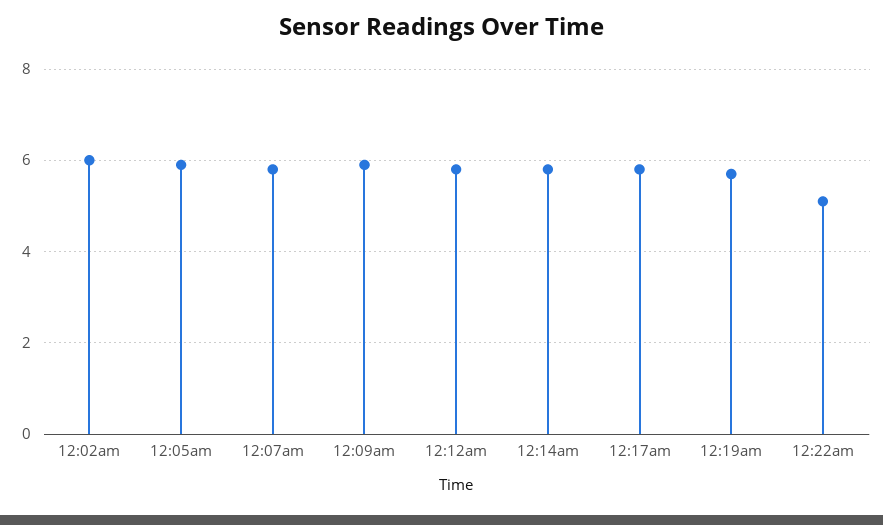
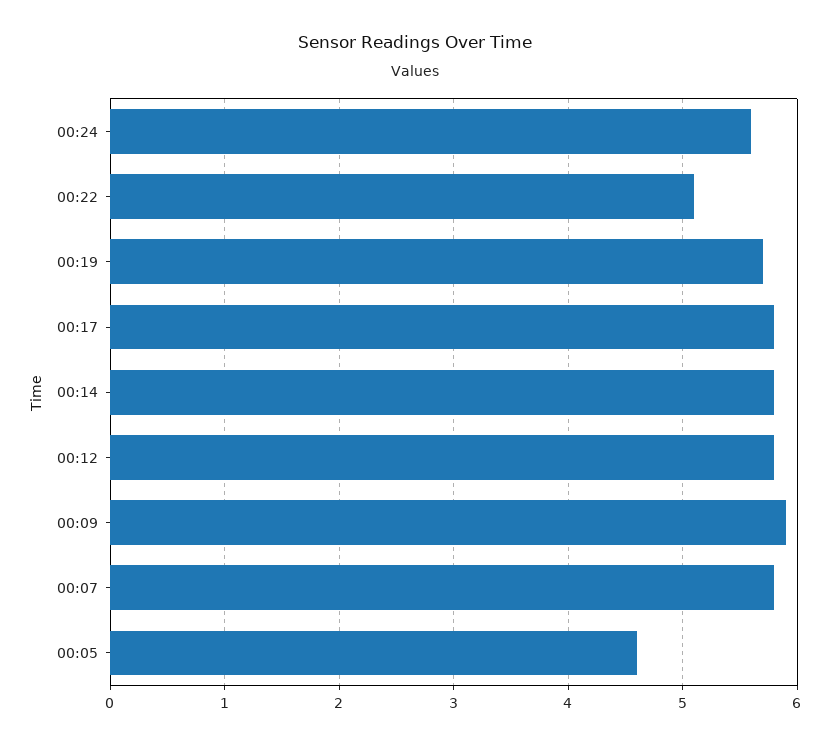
12:02am: 6 -> none
12:05am: 6 -> 4.6
00:24: none -> 5.6

